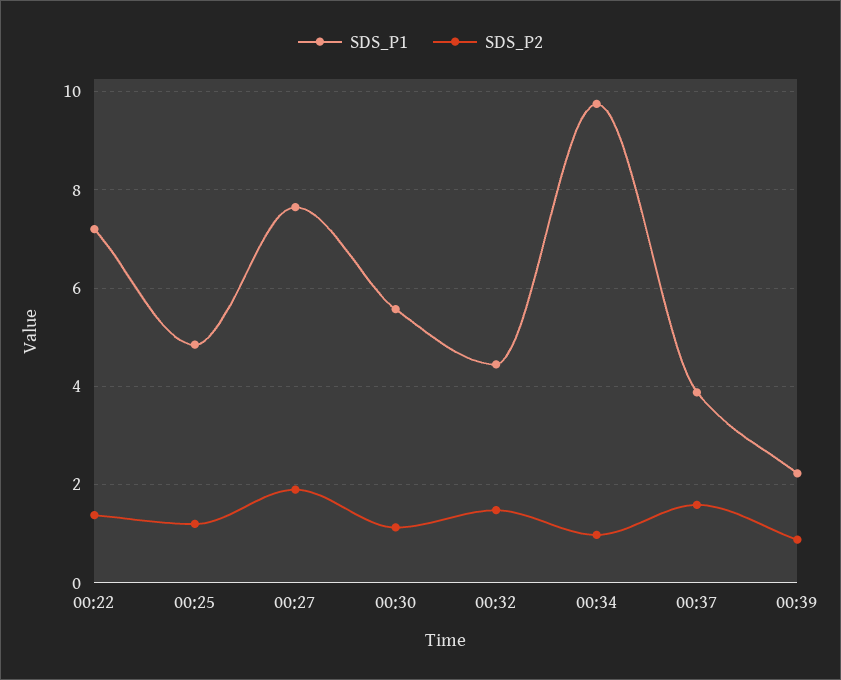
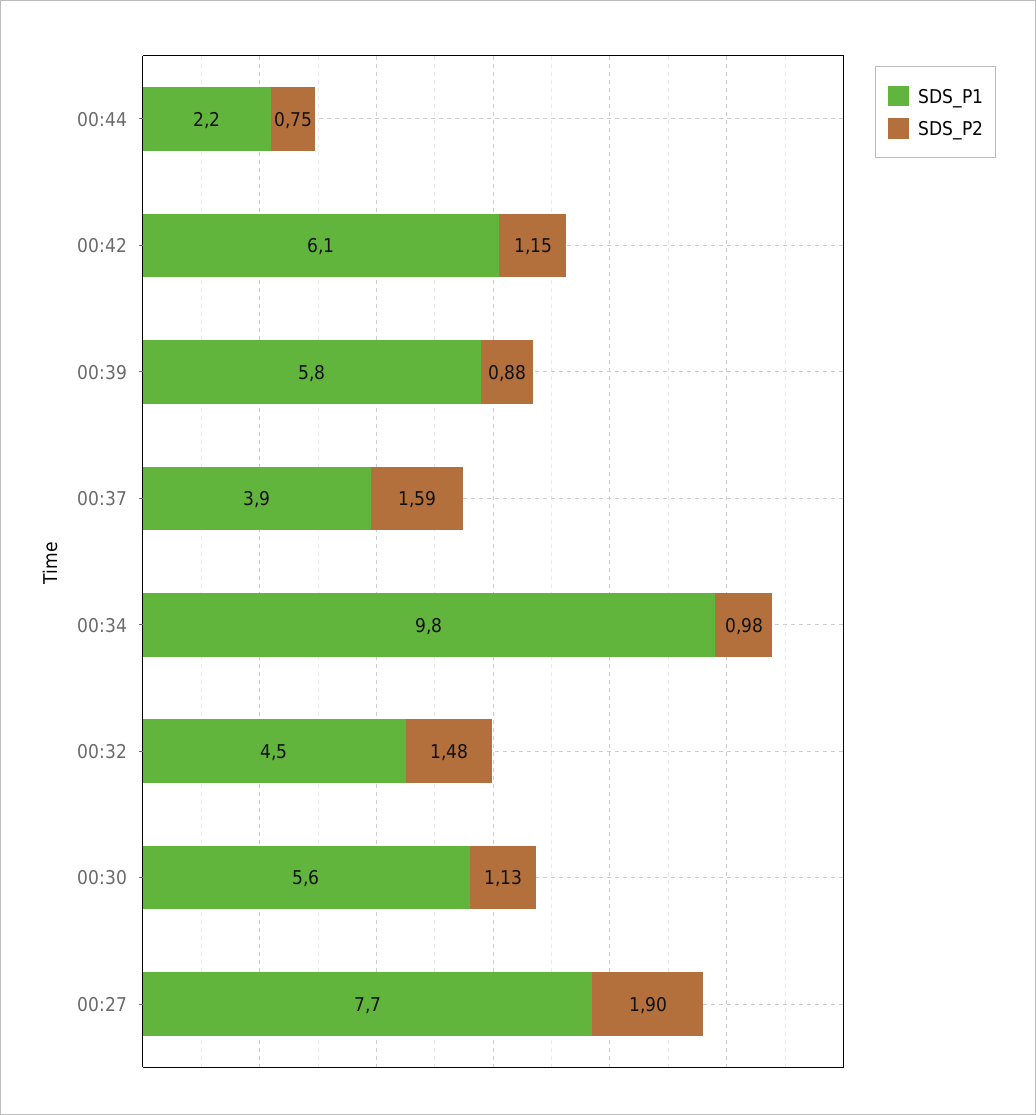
SDS_P1, 00:22: 7.2 -> none
SDS_P2, 00:22: 1.4 -> none
SDS_P1, 00:25: 4.8 -> none
SDS_P2, 00:25: 1.2 -> none
SDS_P1, 00:39: 2.2 -> 5.8
SDS_P1, 00:44: none -> 2.2
SDS_P2, 00:44: none -> 0.75
SDS_P1, 00:42: none -> 6.1
SDS_P2, 00:42: none -> 1.15

